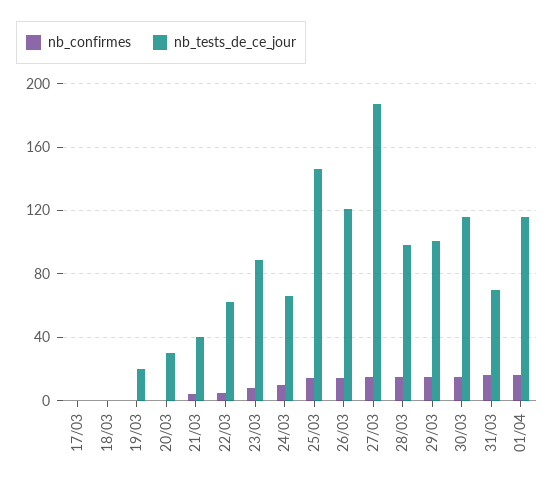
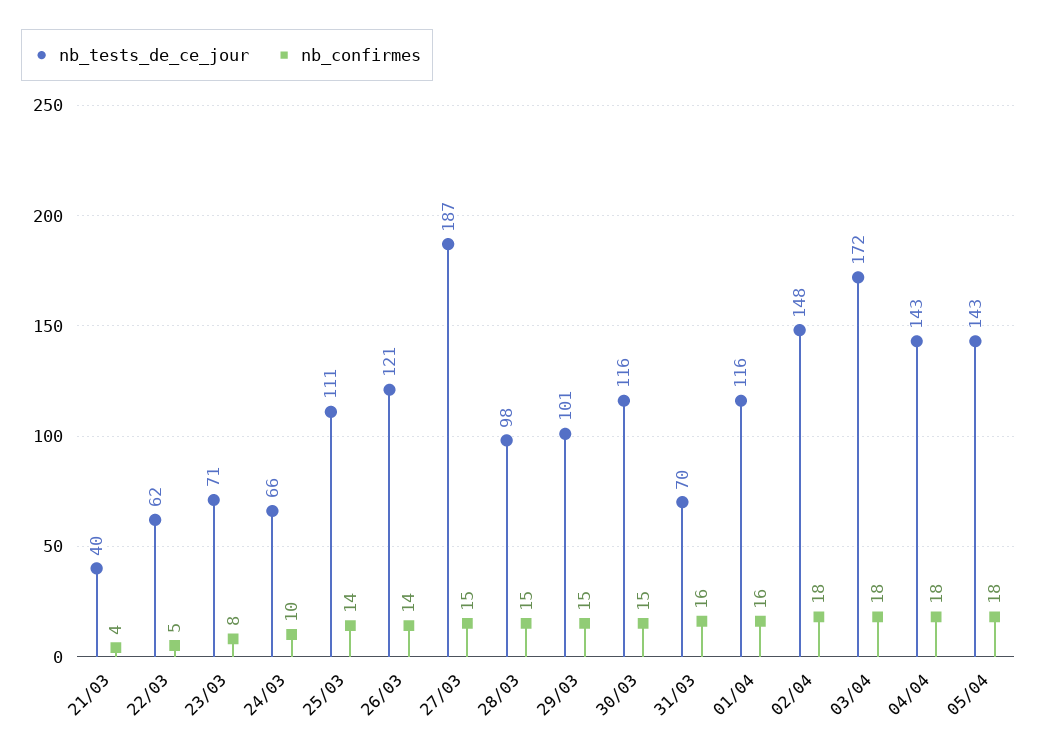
nb_confirmes, 17/03: 0 -> none
nb_tests_de_ce_jour, 17/03: 0 -> none
nb_confirmes, 18/03: 0 -> none
nb_tests_de_ce_jour, 18/03: 0 -> none
nb_confirmes, 19/03: 0 -> none
nb_tests_de_ce_jour, 19/03: 20 -> none
nb_confirmes, 20/03: 0 -> none
nb_tests_de_ce_jour, 20/03: 30 -> none
nb_tests_de_ce_jour, 23/03: 90 -> 71
nb_tests_de_ce_jour, 25/03: 145 -> 111
nb_tests_de_ce_jour, 02/04: none -> 148
nb_confirmes, 02/04: none -> 18
nb_tests_de_ce_jour, 03/04: none -> 172
nb_confirmes, 03/04: none -> 18
nb_tests_de_ce_jour, 04/04: none -> 143
nb_confirmes, 04/04: none -> 18
nb_tests_de_ce_jour, 05/04: none -> 143
nb_confirmes, 05/04: none -> 18

